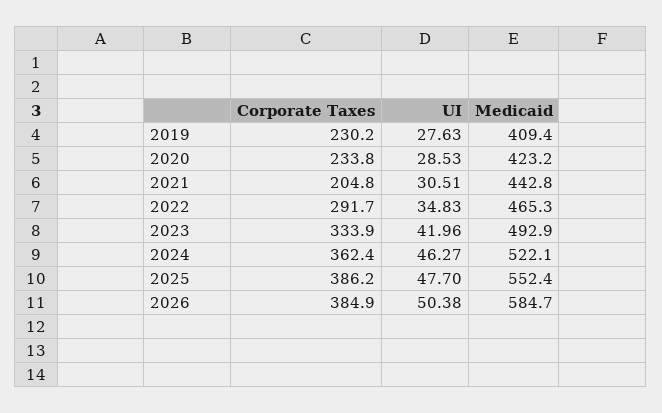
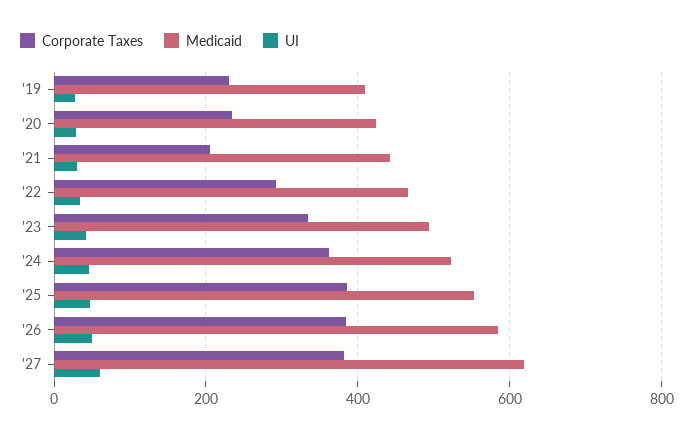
Corporate Taxes, '27: none -> 380
Medicaid, '27: none -> 620
UI, '27: none -> 60

